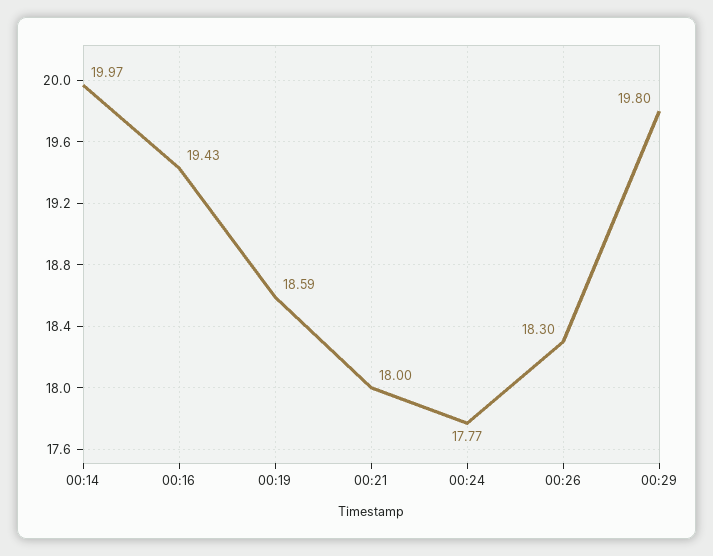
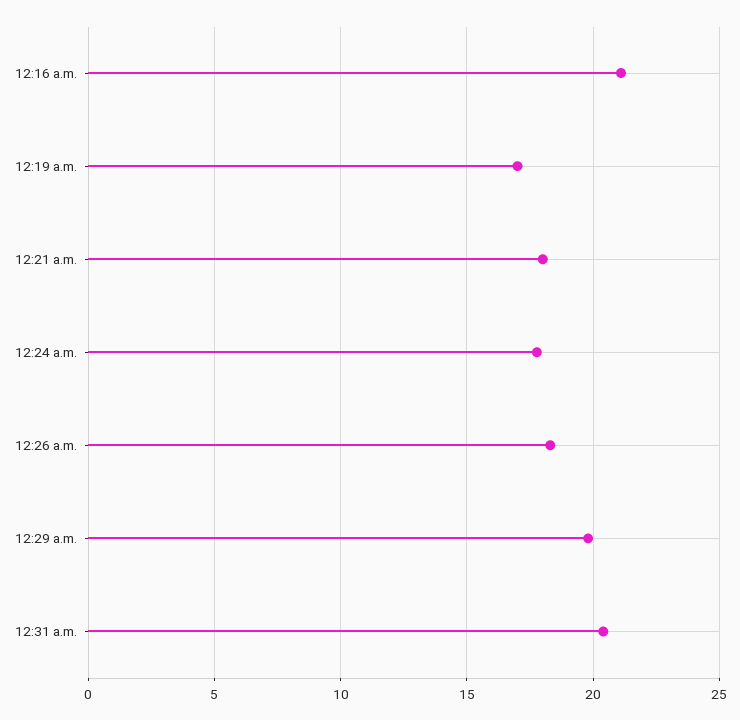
00:14: 19.97 -> none
00:16: 19.43 -> 21
00:19: 18.59 -> 17
12:31 a.m.: none -> 20.5

